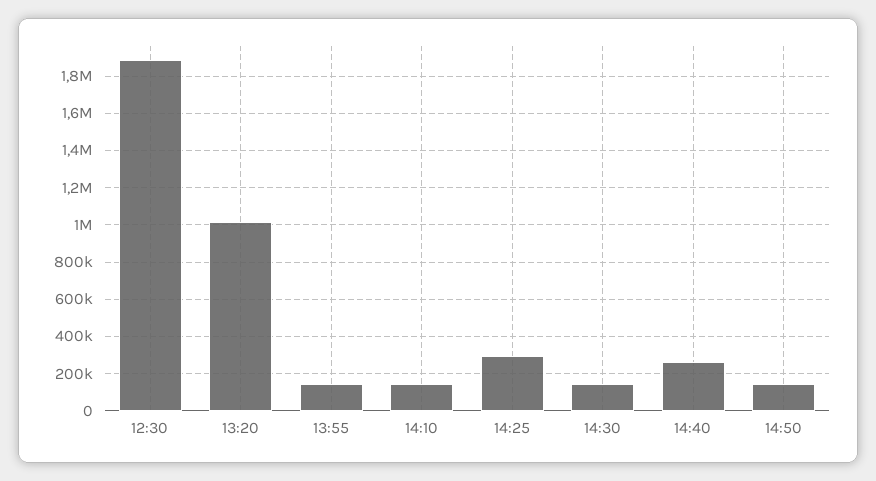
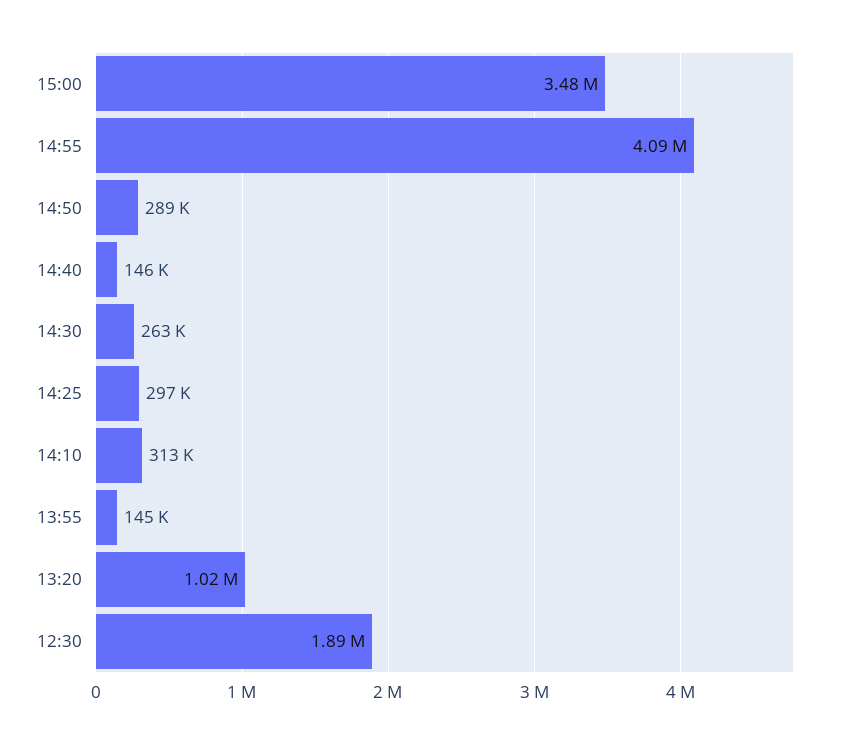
14:10: 150000 -> 313000
14:30: 150000 -> 263000
14:40: 250000 -> 146000
14:50: 150000 -> 289000
15:00: none -> 3480000
14:55: none -> 4090000

